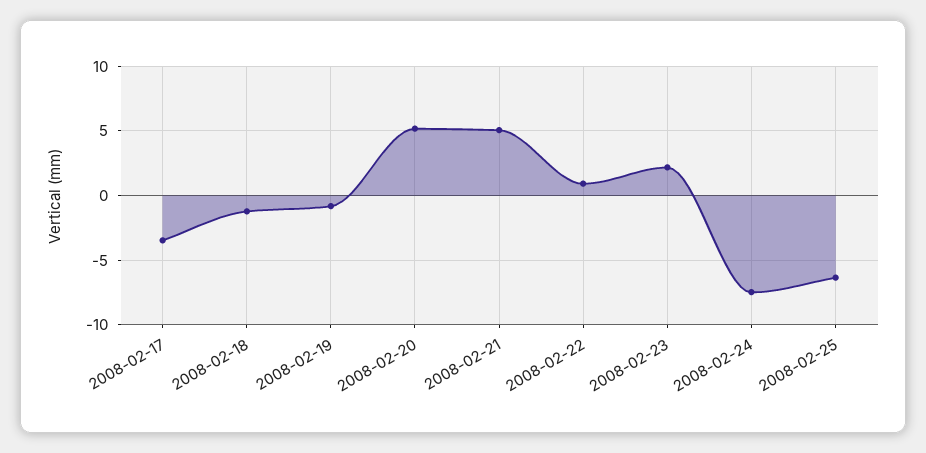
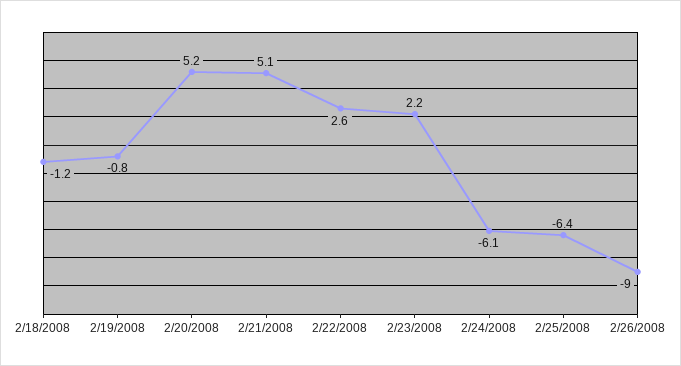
2008-02-17: -3.5 -> none
2008-02-22: 1 -> 2.6
2008-02-24: -7.5 -> -6.1
2/26/2008: none -> -9

